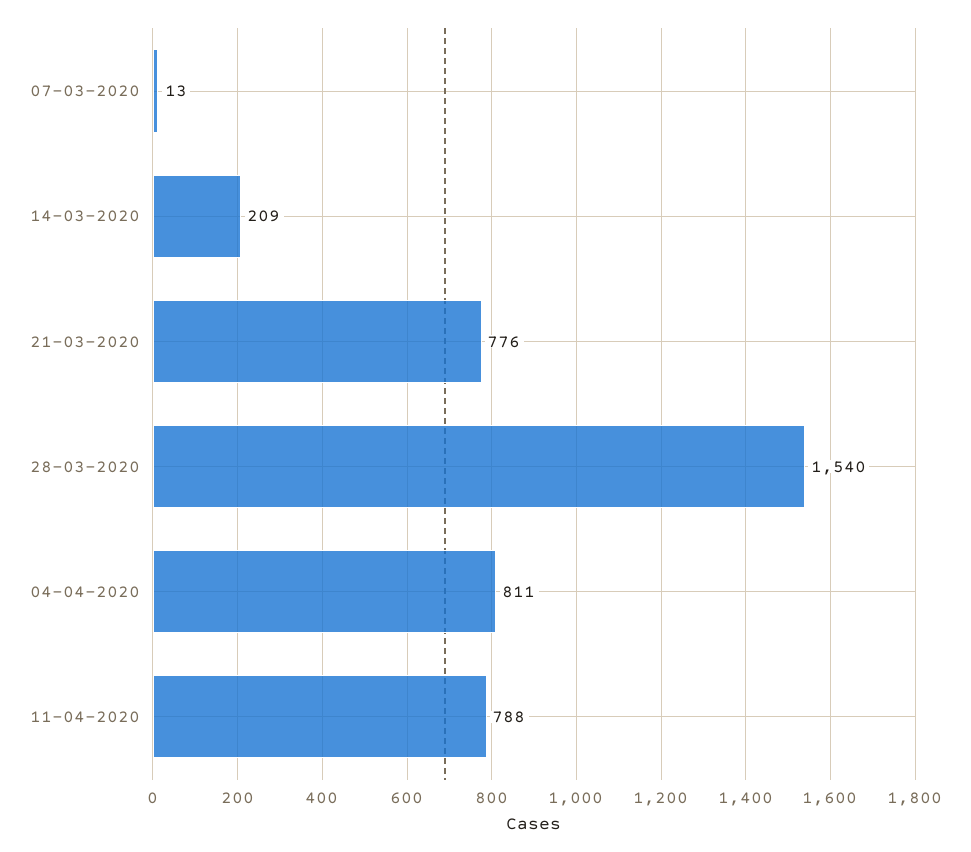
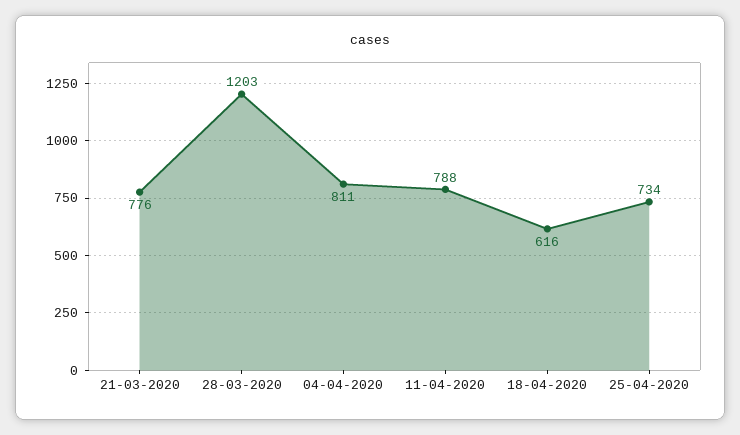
07-03-2020: 13 -> none
14-03-2020: 209 -> none
28-03-2020: 1540 -> 1203
18-04-2020: none -> 616
25-04-2020: none -> 734

